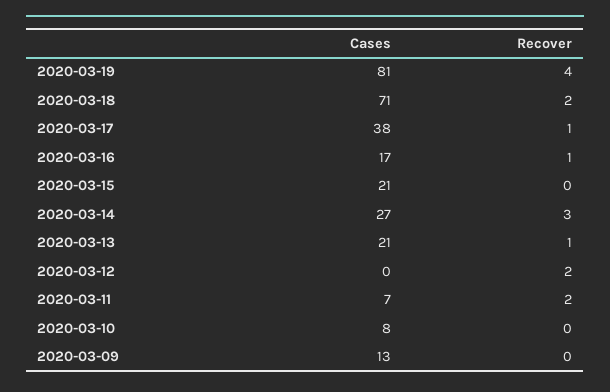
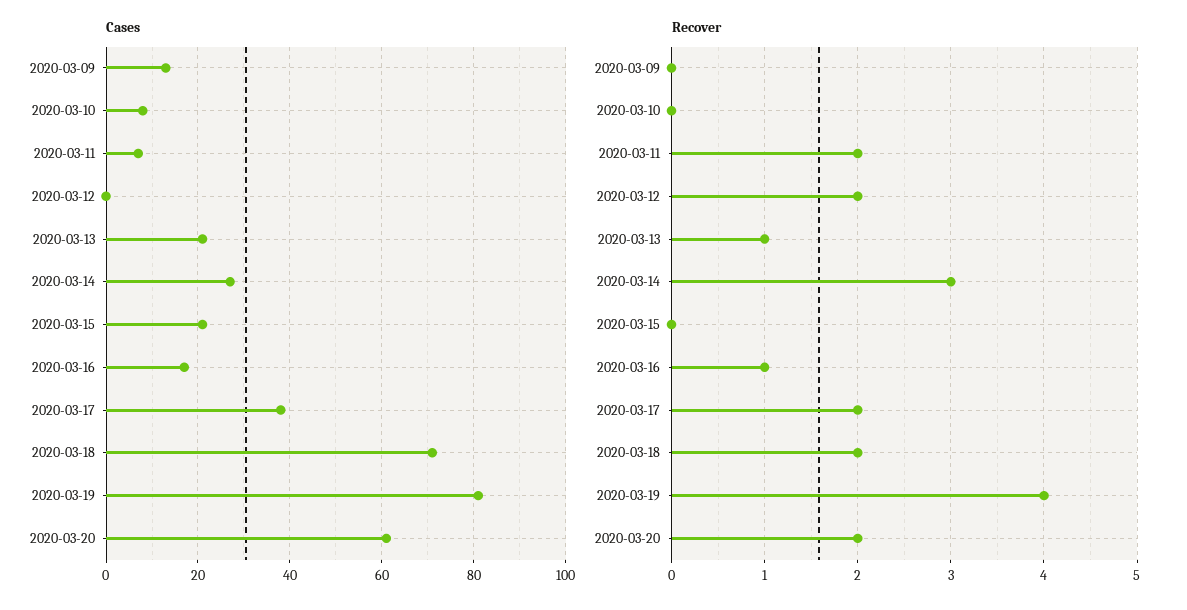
Recover, 2020-03-17: 1 -> 2
Cases, 2020-03-20: none -> 60
Recover, 2020-03-20: none -> 2

